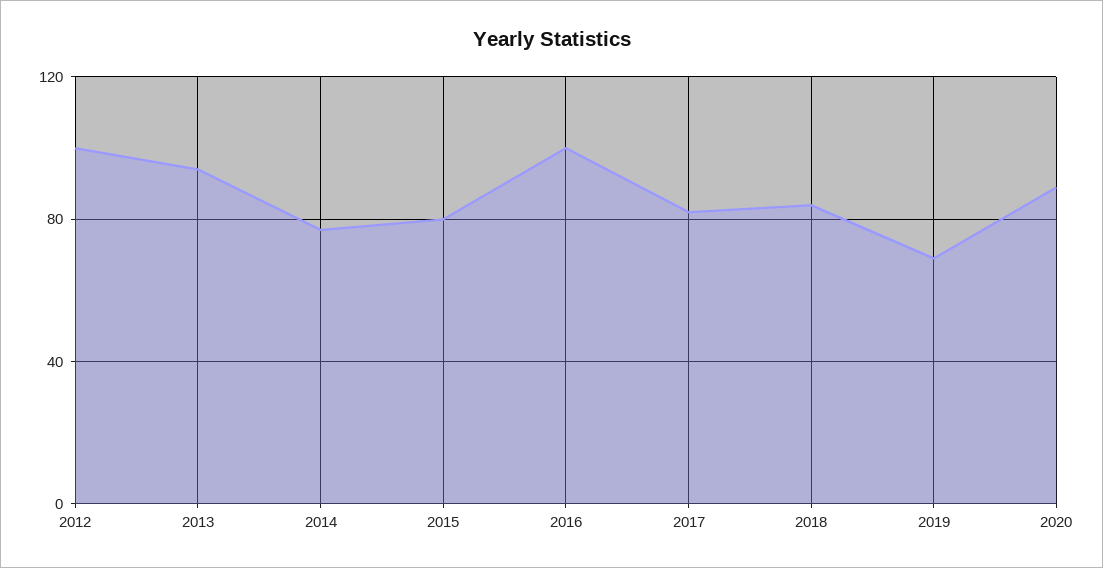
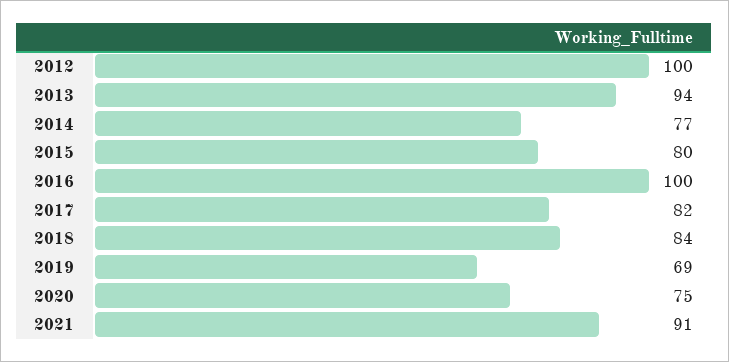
2020: 90 -> 75
2021: none -> 91

